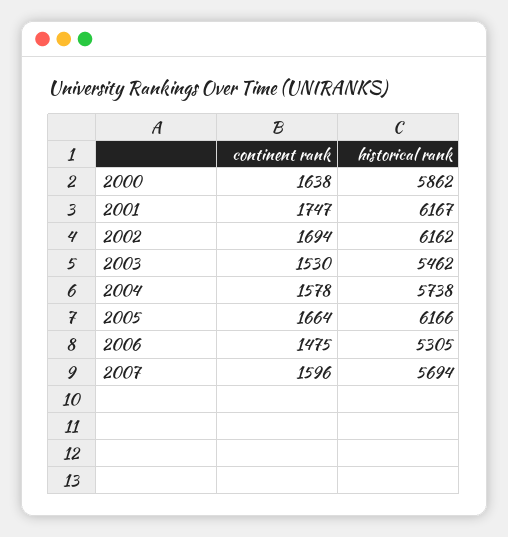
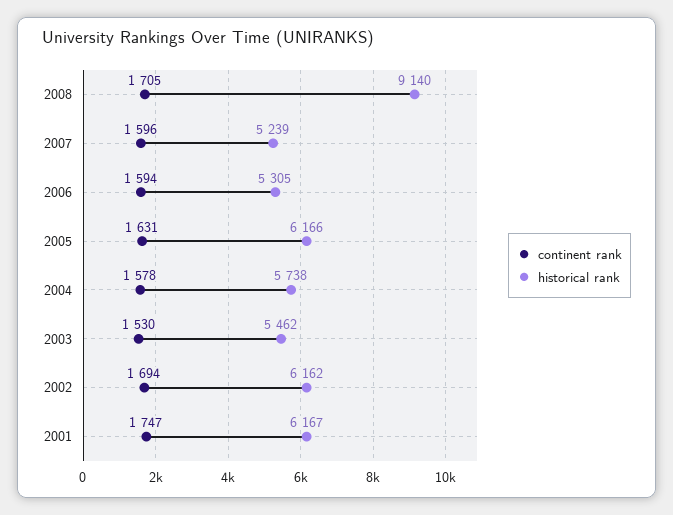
continent rank, 2000: 1638 -> none
historical rank, 2000: 5862 -> none
continent rank, 2005: 1664 -> 1631
continent rank, 2006: 1475 -> 1594
historical rank, 2007: 5694 -> 5239
continent rank, 2008: none -> 1705
historical rank, 2008: none -> 9140

